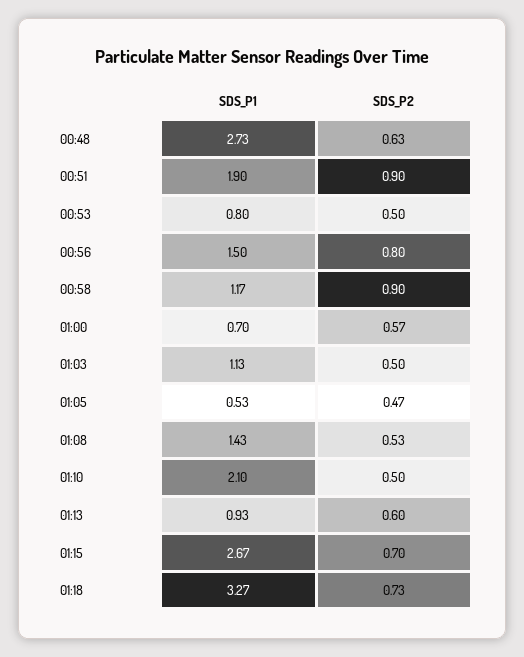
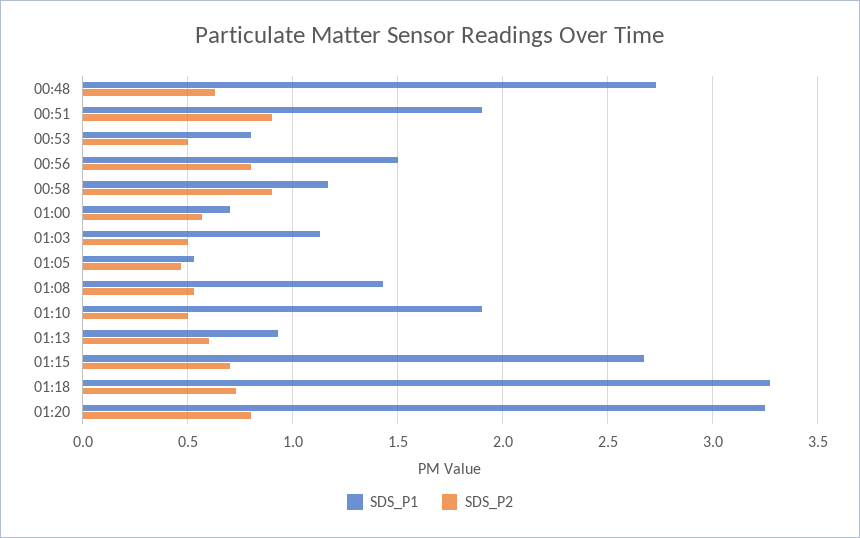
SDS_P1, 01:10: 2.1 -> 1.9
SDS_P1, 01:20: none -> 3.25
SDS_P2, 01:20: none -> 0.8

